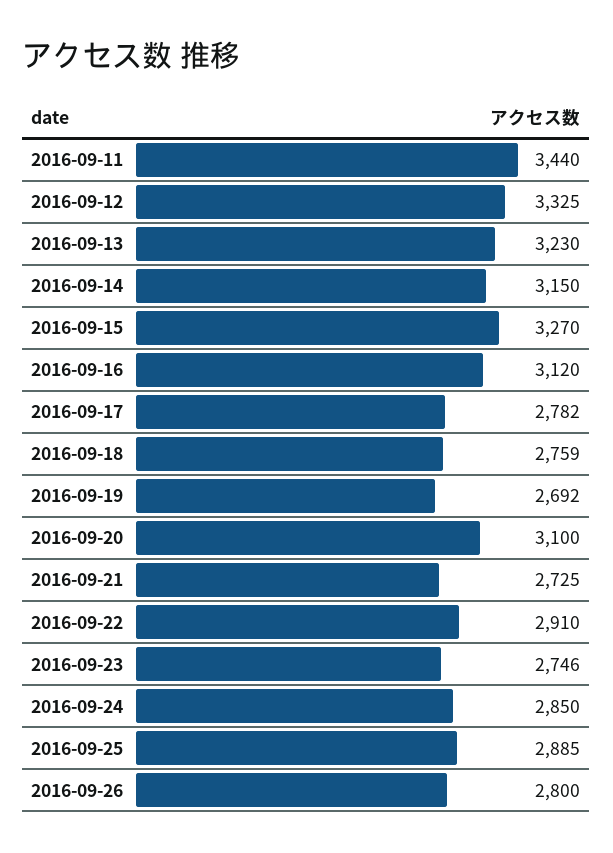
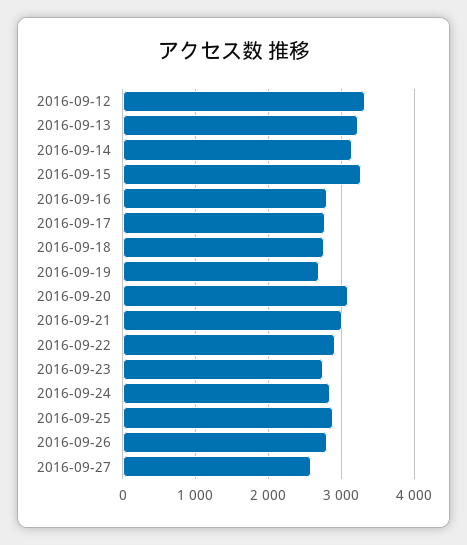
2016-09-11: 3440 -> none
2016-09-16: 3120 -> 2800
2016-09-21: 2725 -> 3000
2016-09-27: none -> 2600

